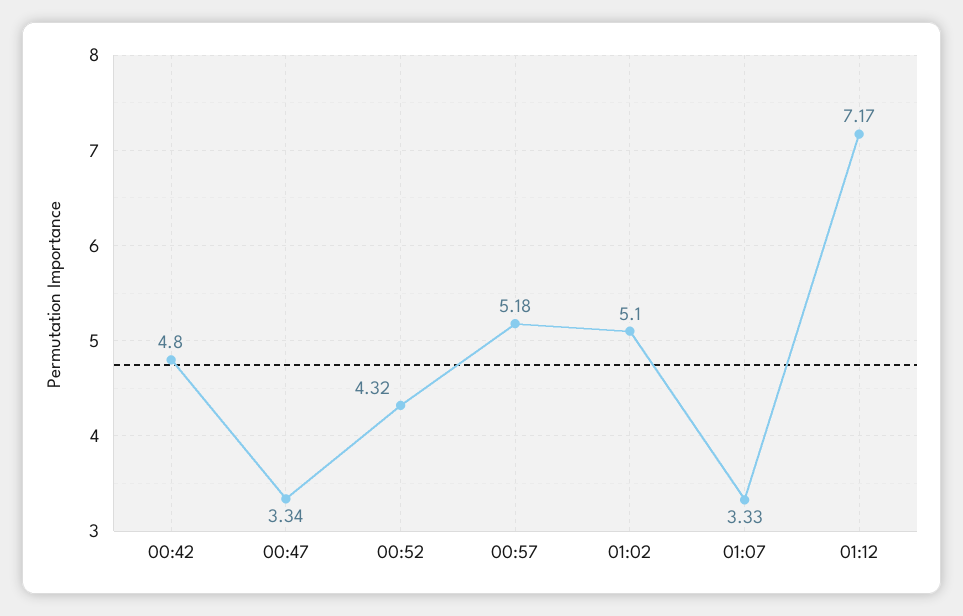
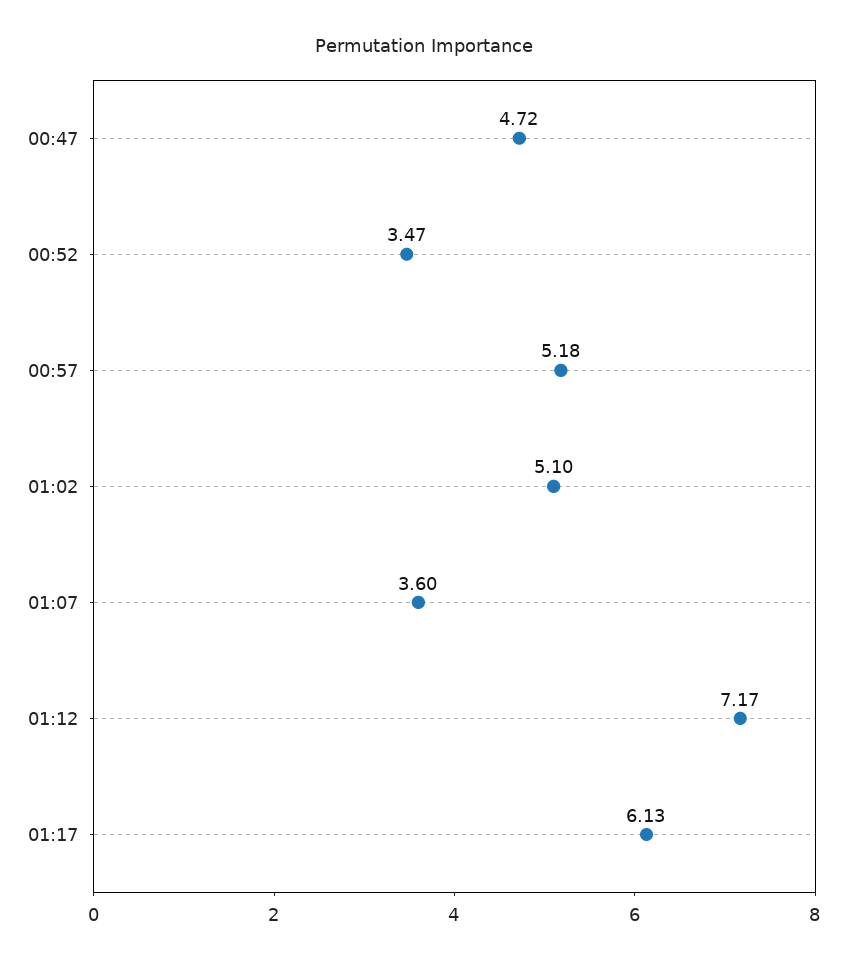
00:42: 4.8 -> none
00:47: 3.34 -> 4.72
00:52: 4.32 -> 3.47
01:07: 3.33 -> 3.6
01:17: none -> 6.13

